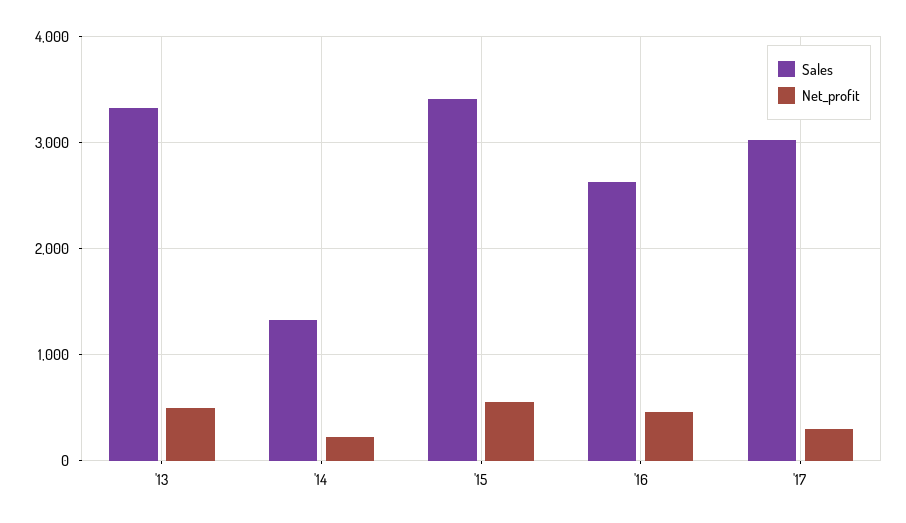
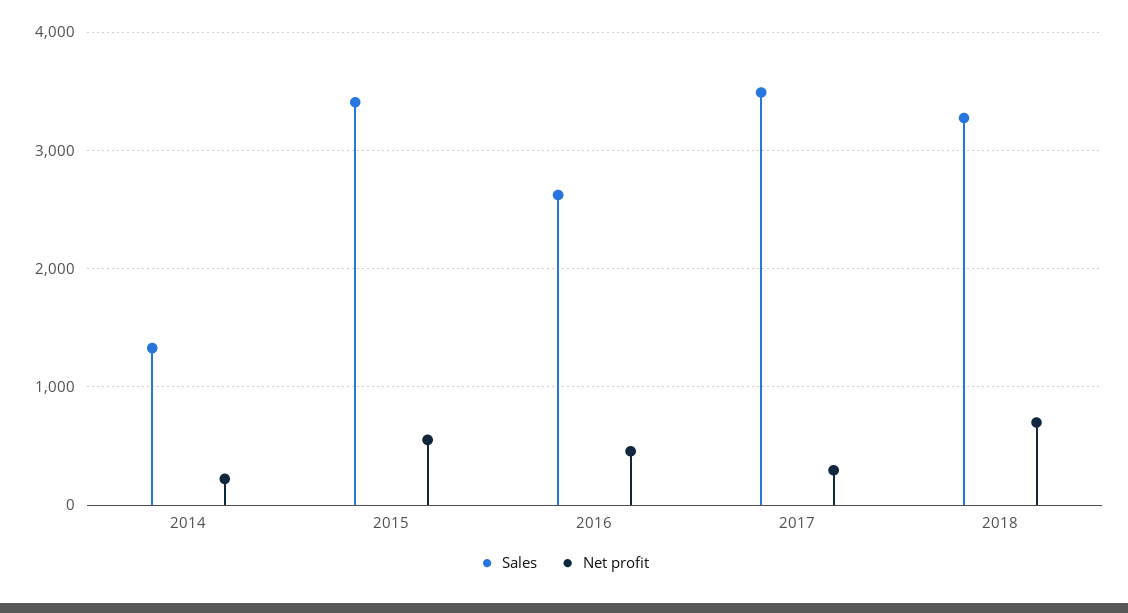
Sales, '13: 3300 -> none
Net_profit, '13: 500 -> none
Sales, '17: 3000 -> 3500
Sales, 2018: none -> 3300
Net_profit, 2018: none -> 700

